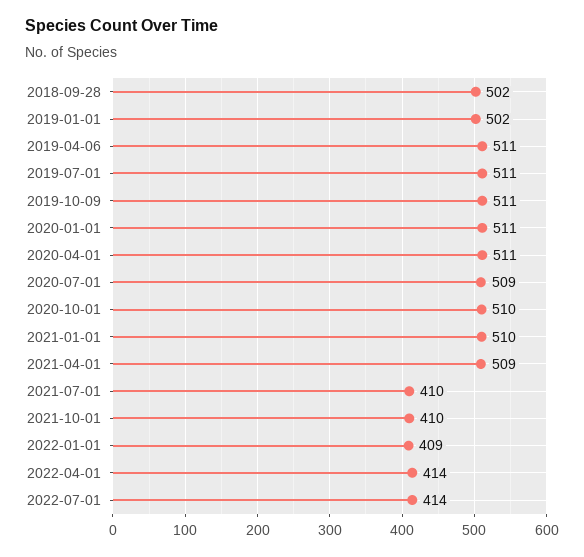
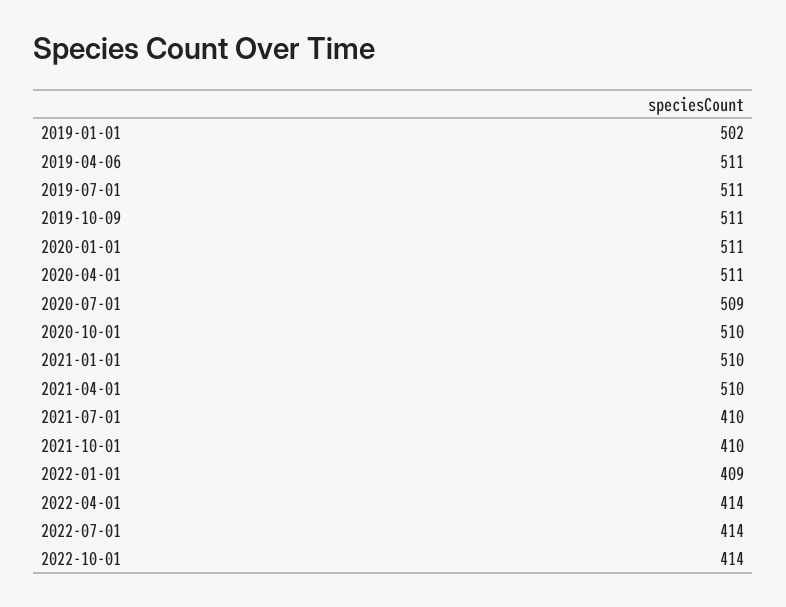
2018-09-28: 502 -> none
2021-04-01: 509 -> 510
2022-10-01: none -> 414

